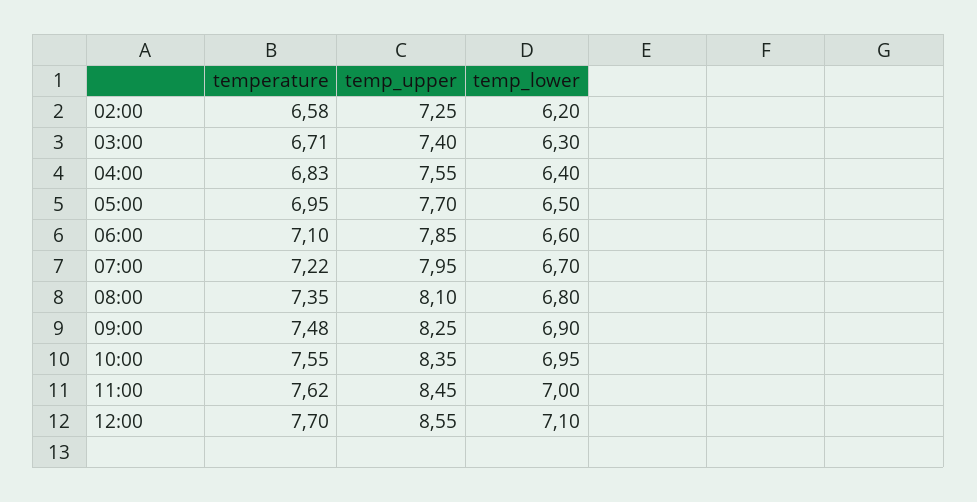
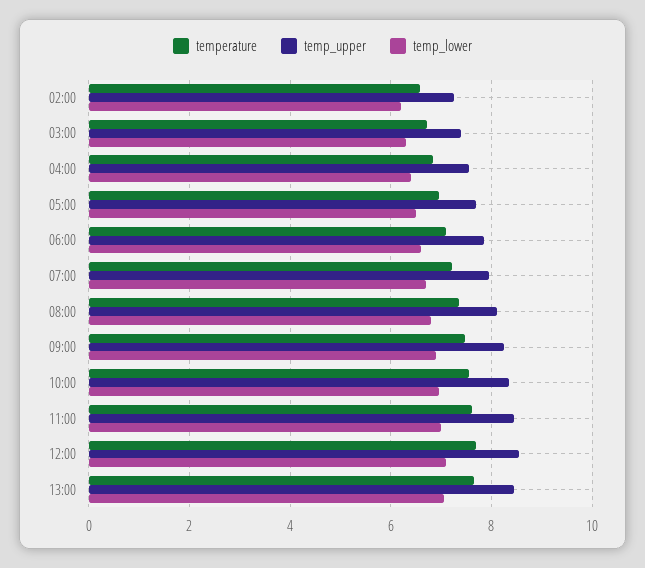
temperature, 13:00: none -> 7.6
temp_upper, 13:00: none -> 8.4
temp_lower, 13:00: none -> 7

